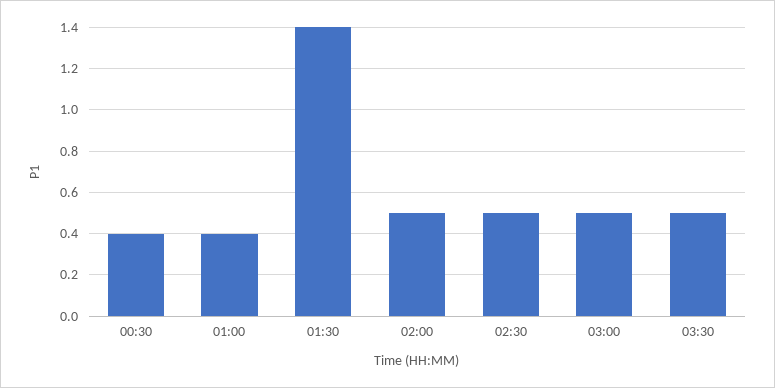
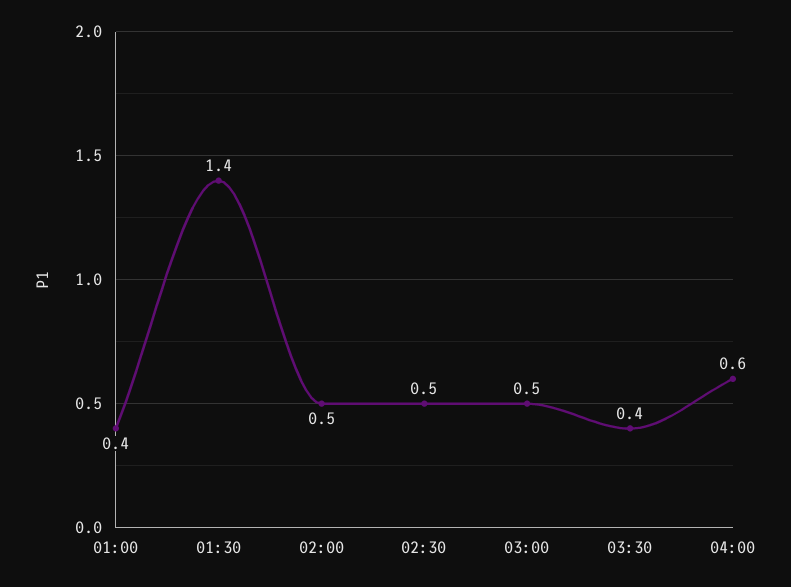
00:30: 0.4 -> none
03:30: 0.5 -> 0.4
04:00: none -> 0.6

